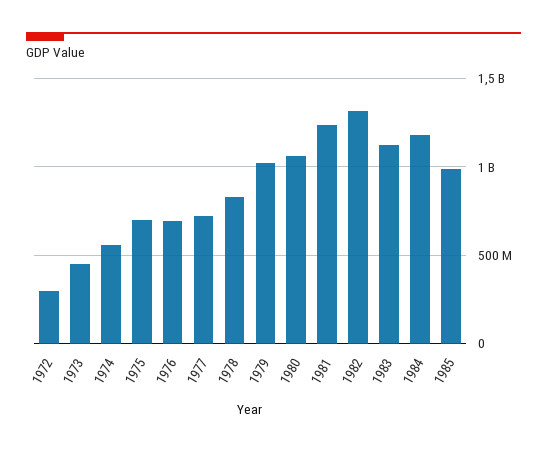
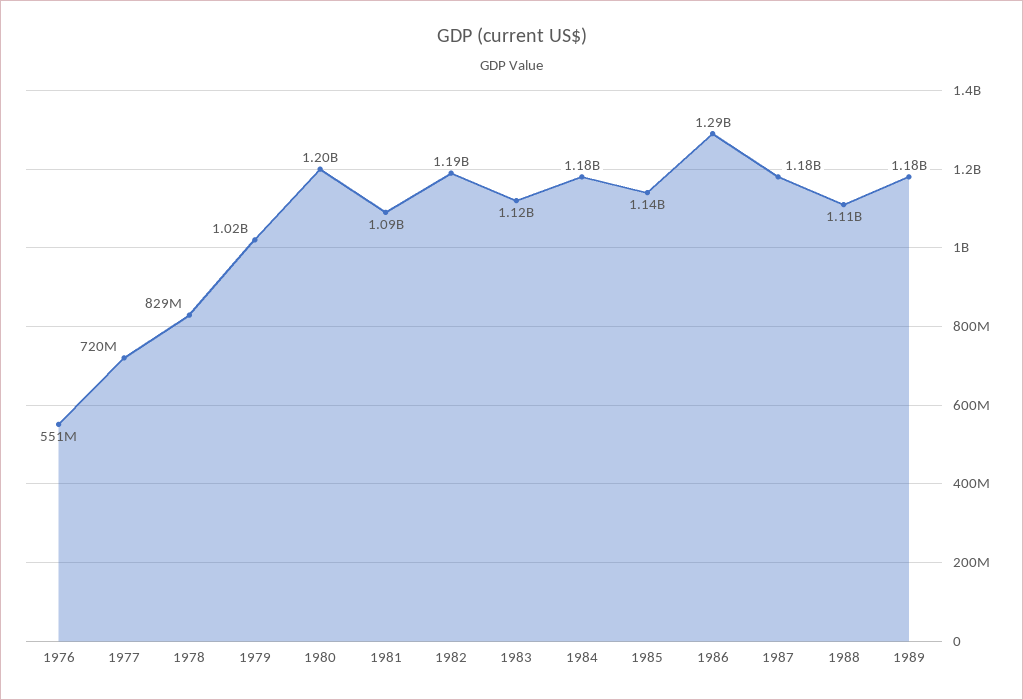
1972: 300000000 -> none
1973: 450000000 -> none
1974: 550000000 -> none
1975: 700000000 -> none
1976: 700000000 -> 551000000
1980: 1050000000 -> 1200000000
1981: 1250000000 -> 1090000000
1982: 1300000000 -> 1190000000
1985: 1000000000 -> 1140000000
1986: none -> 1290000000
1987: none -> 1180000000
1988: none -> 1110000000
1989: none -> 1180000000

